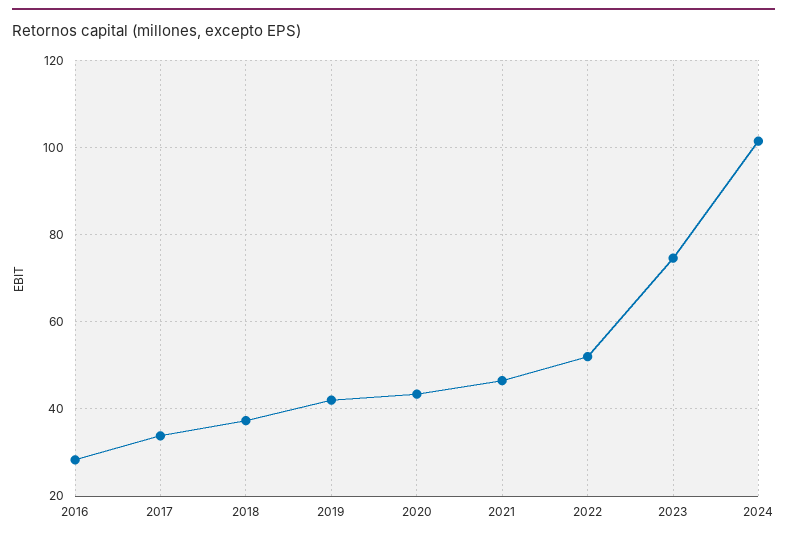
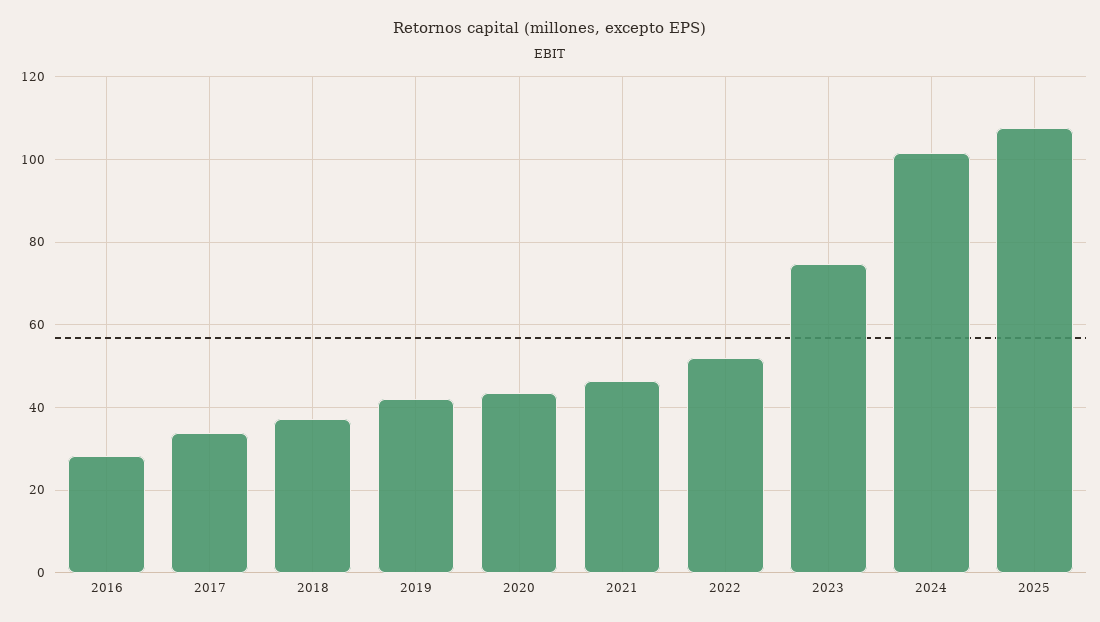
2025: none -> 108

